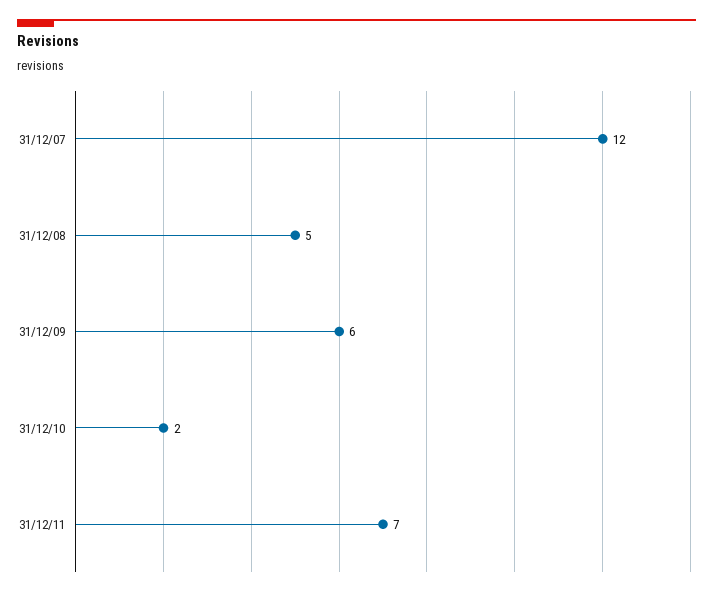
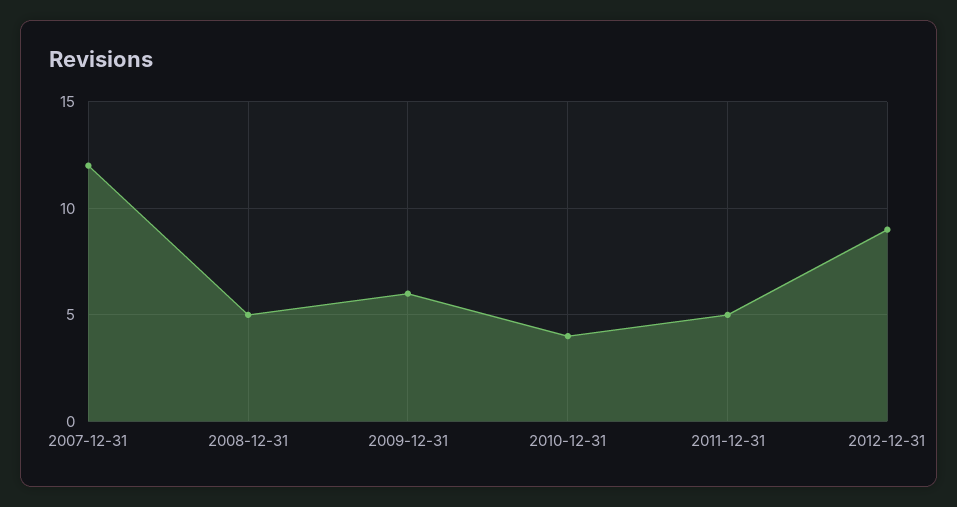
31/12/10: 2 -> 4
31/12/11: 7 -> 5
2012-12-31: none -> 9

